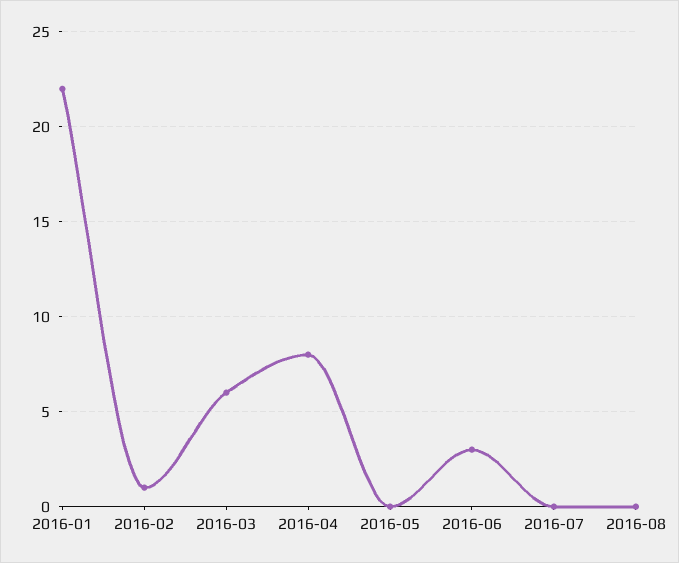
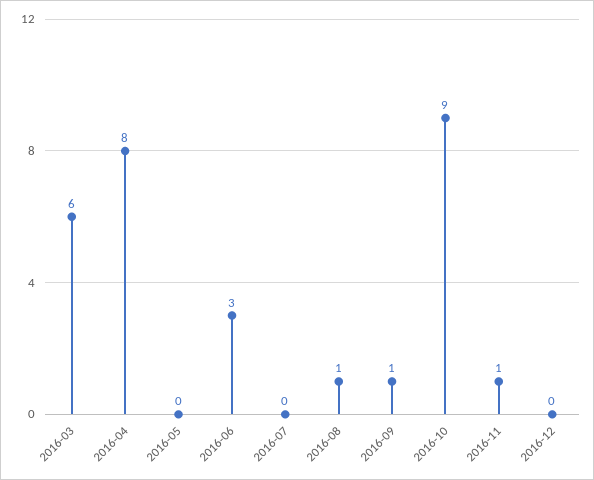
2016-01: 22 -> none
2016-02: 1 -> none
2016-08: 0 -> 1
2016-09: none -> 1
2016-10: none -> 9
2016-11: none -> 1
2016-12: none -> 0

